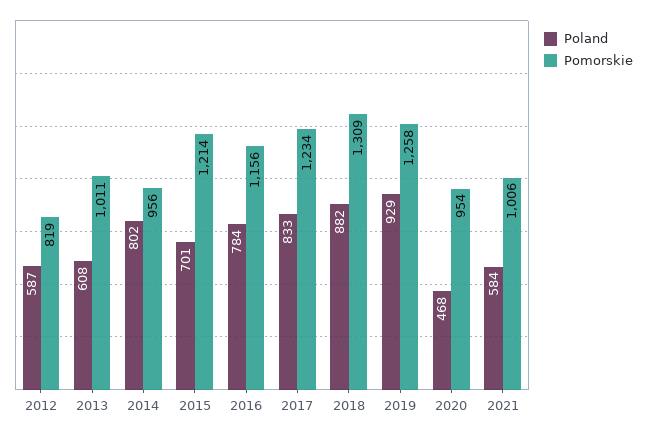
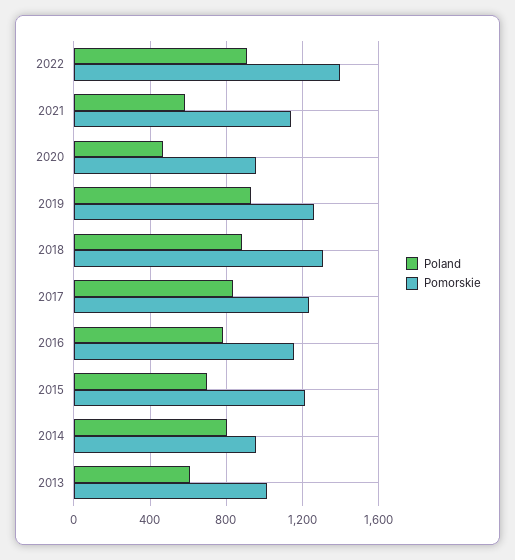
Poland, 2012: 587 -> none
Pomorskie, 2012: 819 -> none
Pomorskie, 2021: 1006 -> 1150
Poland, 2022: none -> 900
Pomorskie, 2022: none -> 1400

